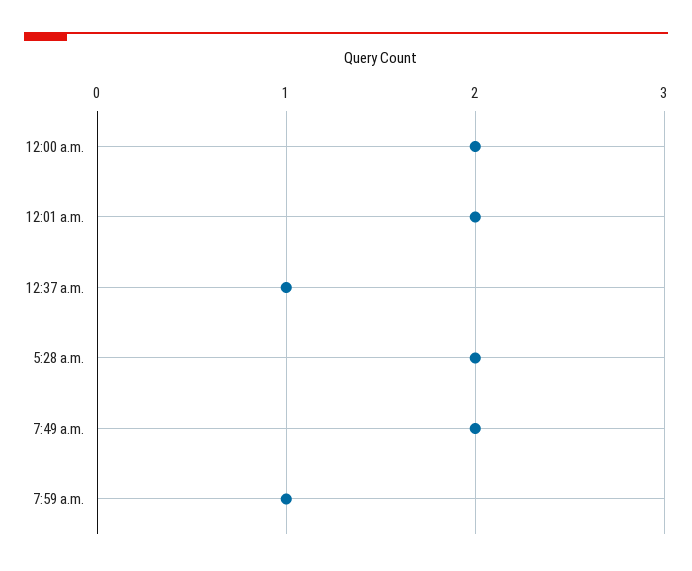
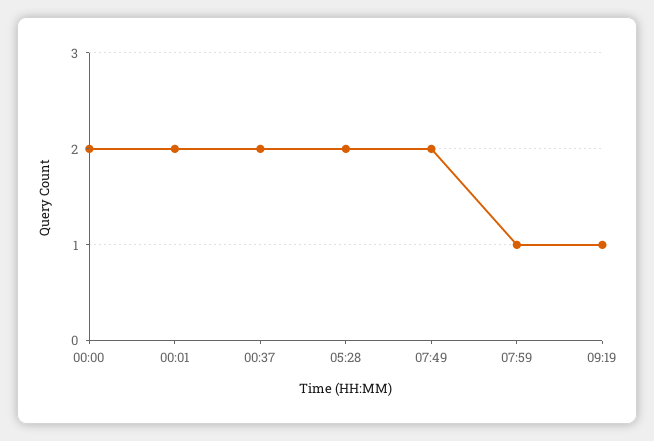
12:37 a.m.: 1 -> 2
09:19: none -> 1

